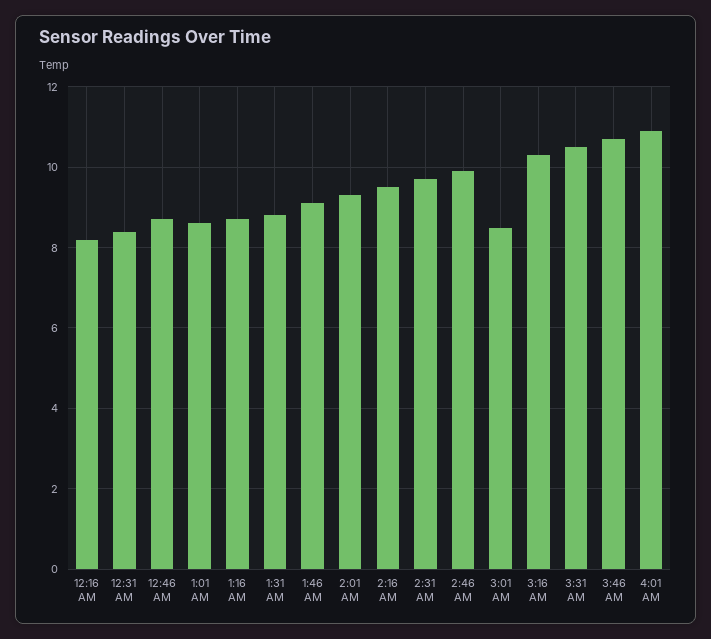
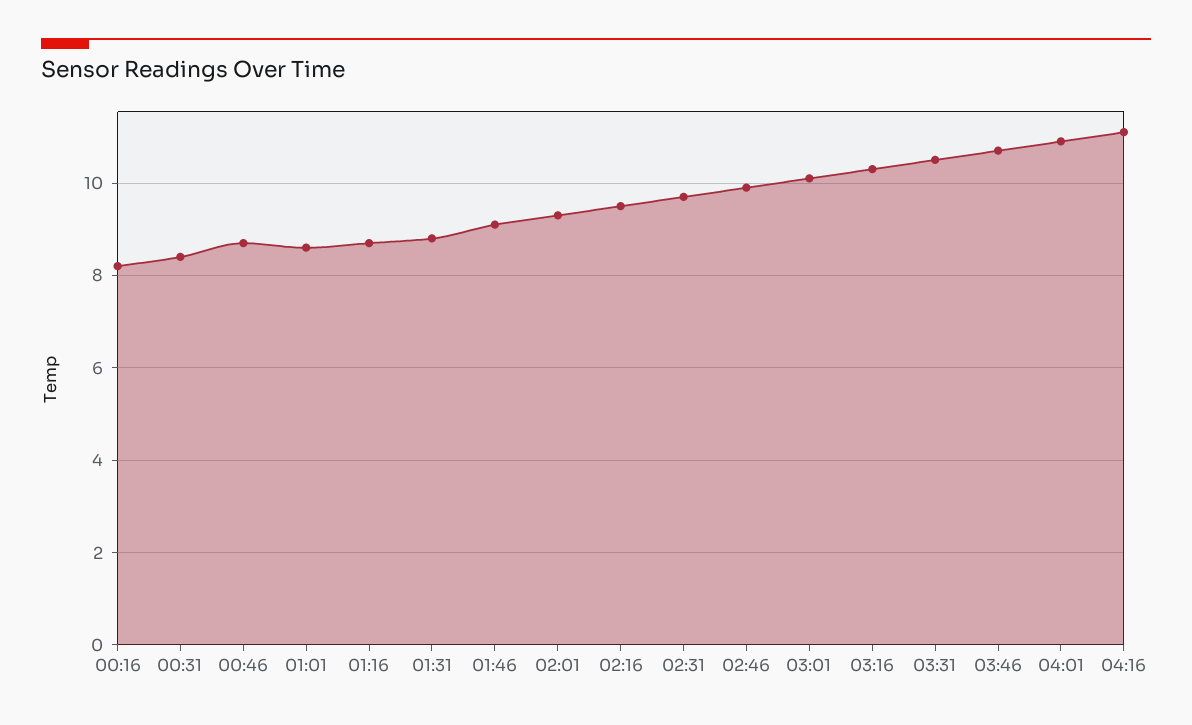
3:01 AM: 8.5 -> 10
04:16: none -> 11

